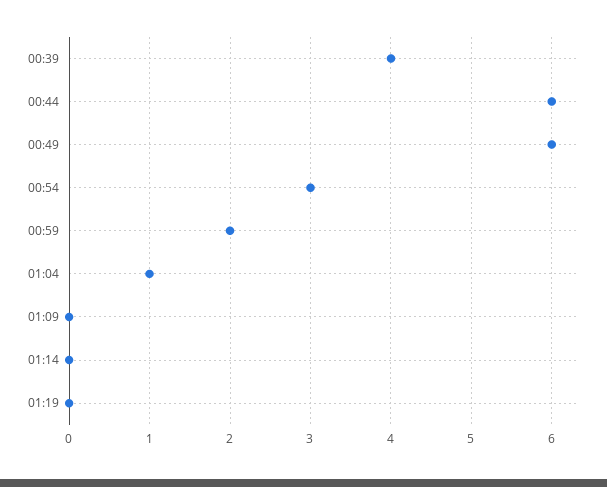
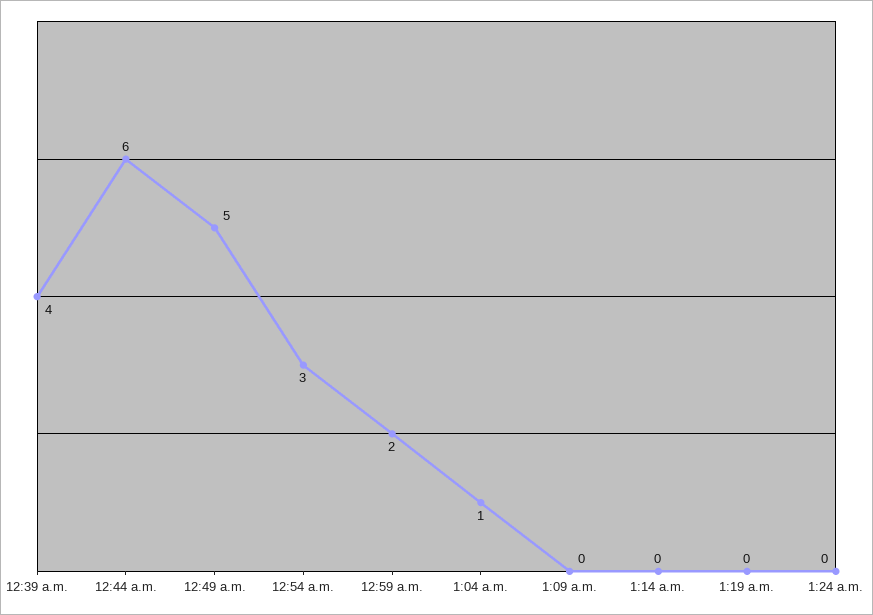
00:49: 6 -> 5
1:24 a.m.: none -> 0

